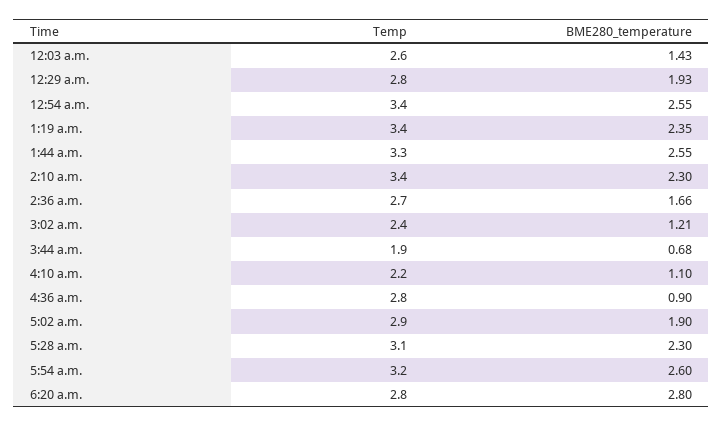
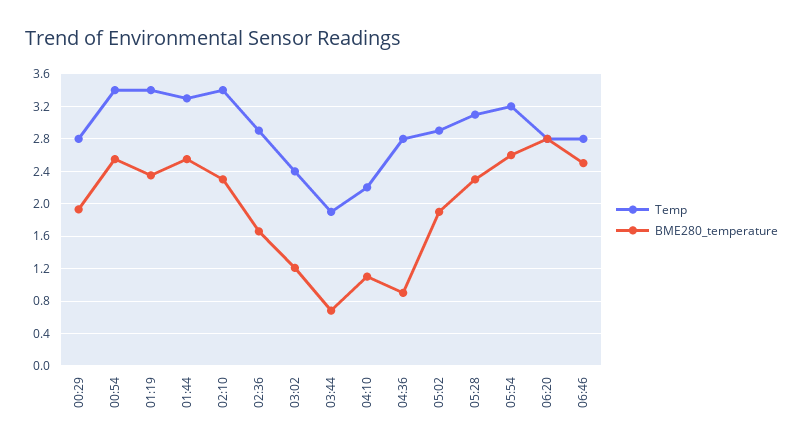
Temp, 12:03 a.m.: 2.6 -> none
BME280_temperature, 12:03 a.m.: 1.43 -> none
Temp, 2:36 a.m.: 2.7 -> 2.9
Temp, 06:46: none -> 2.8
BME280_temperature, 06:46: none -> 2.5

